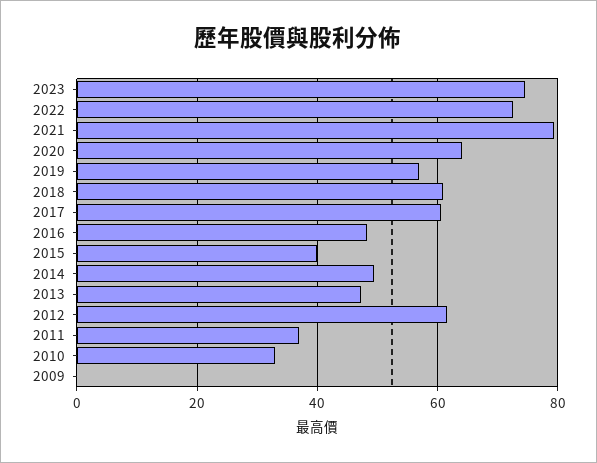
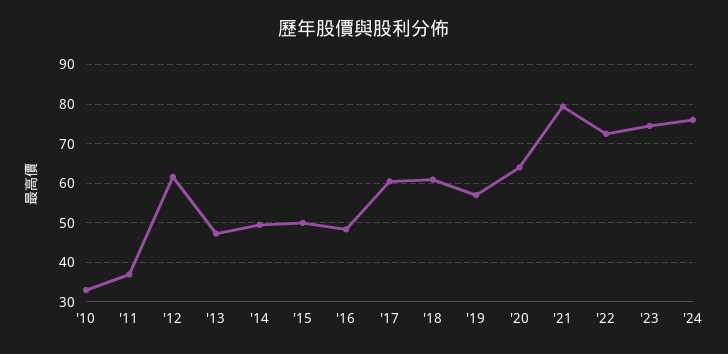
2015: 40 -> 50
2009: 0 -> none
'24: none -> 76

